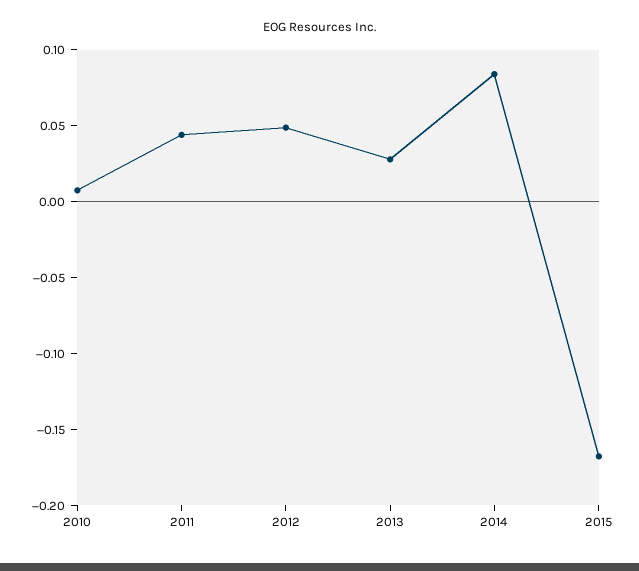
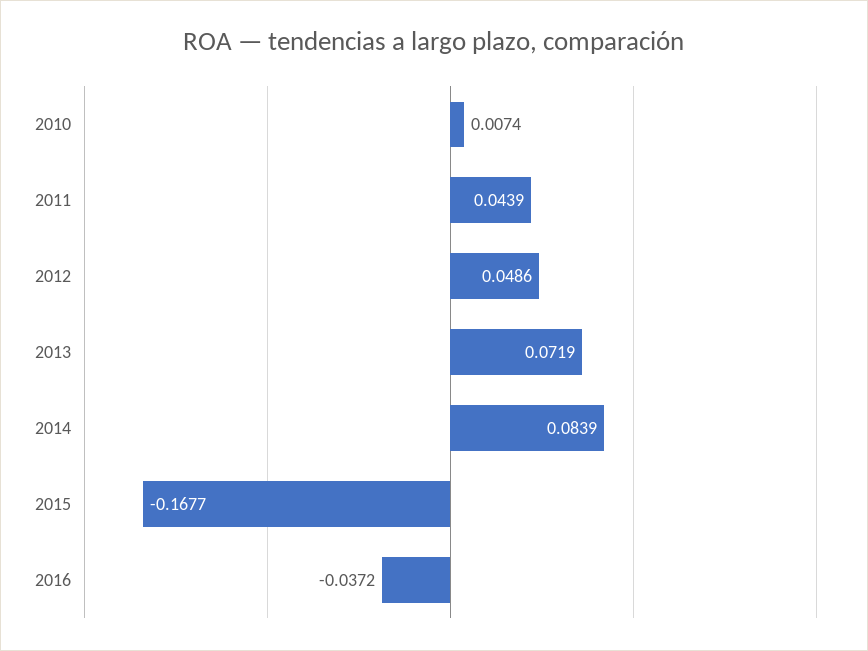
2013: 0.03 -> 0.0719
2016: none -> -0.0372

